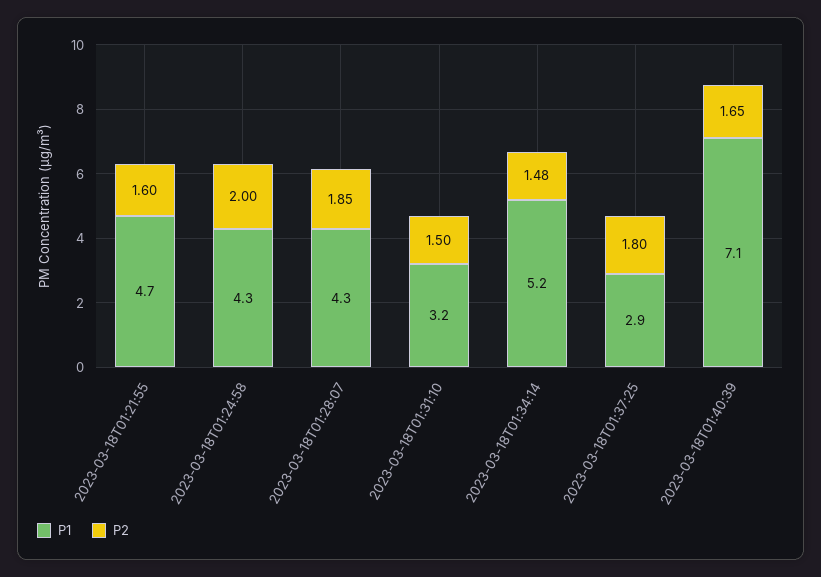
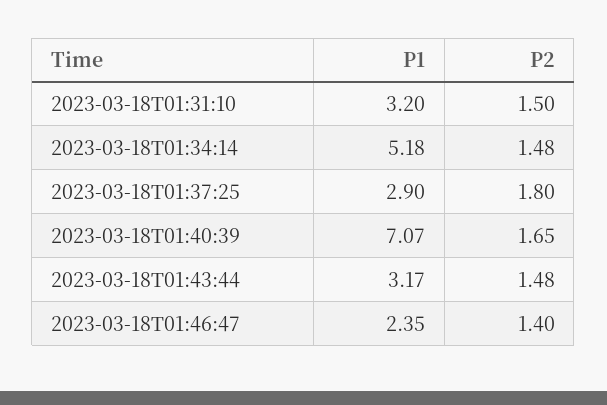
P1, 2023-03-18T01:21:55: 4.7 -> none
P2, 2023-03-18T01:21:55: 1.6 -> none
P1, 2023-03-18T01:24:58: 4.3 -> none
P2, 2023-03-18T01:24:58: 2 -> none
P1, 2023-03-18T01:28:07: 4.3 -> none
P2, 2023-03-18T01:28:07: 1.85 -> none
P1, 2023-03-18T01:43:44: none -> 3.17
P2, 2023-03-18T01:43:44: none -> 1.48
P1, 2023-03-18T01:46:47: none -> 2.35
P2, 2023-03-18T01:46:47: none -> 1.4

